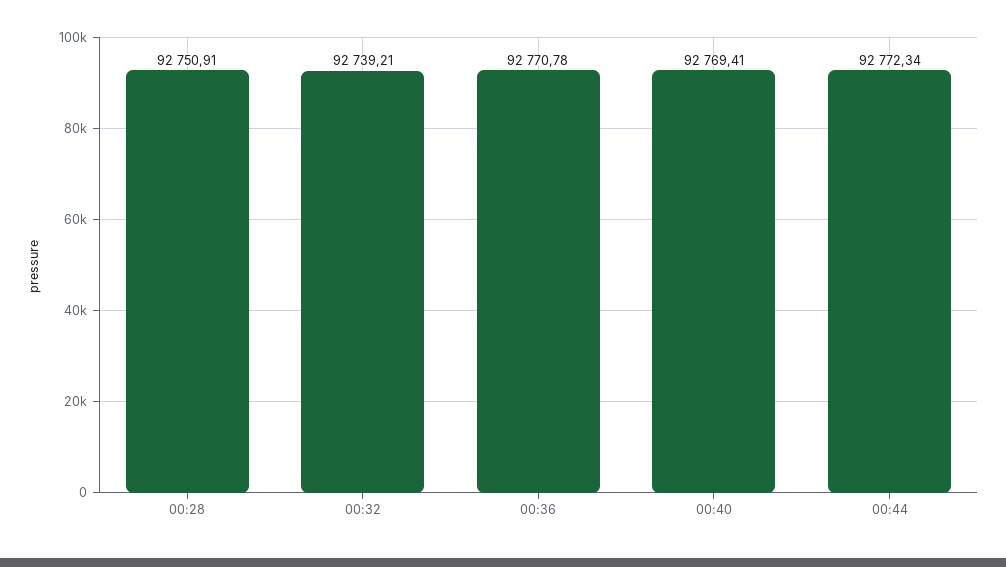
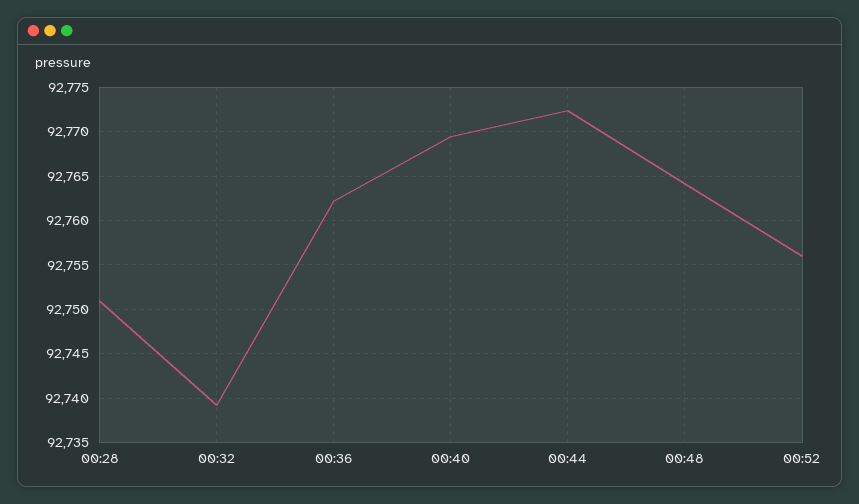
00:36: 92770.78 -> 92762
00:48: none -> 92764
00:52: none -> 92756

